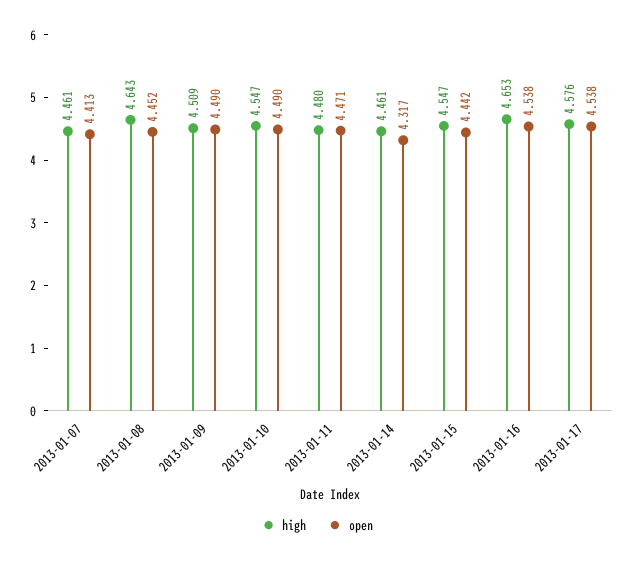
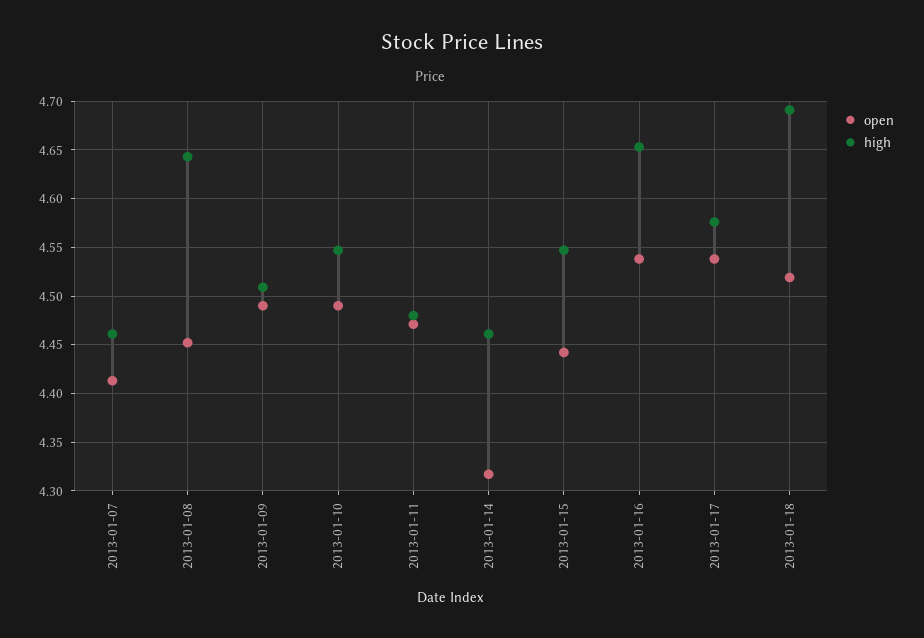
open, 2013-01-18: none -> 4.52
high, 2013-01-18: none -> 4.69

